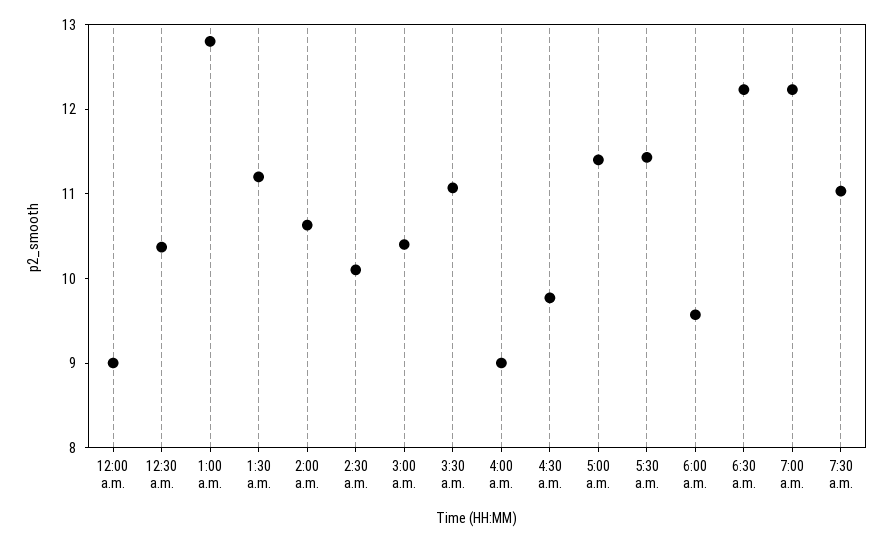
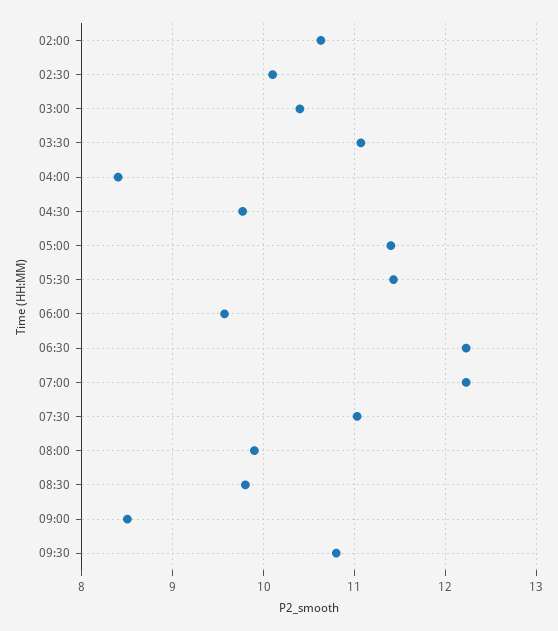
12:00 a.m.: 9 -> none
12:30 a.m.: 10.4 -> none
1:00 a.m.: 12.8 -> none
1:30 a.m.: 11.2 -> none
4:00 a.m.: 9 -> 8.4
08:00: none -> 9.9
08:30: none -> 9.8
09:00: none -> 8.5
09:30: none -> 10.8

